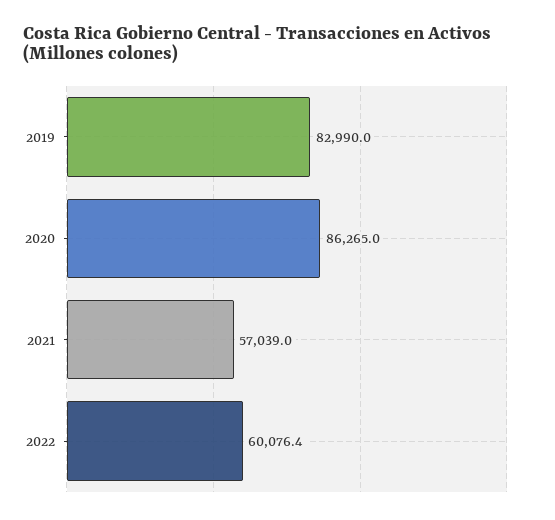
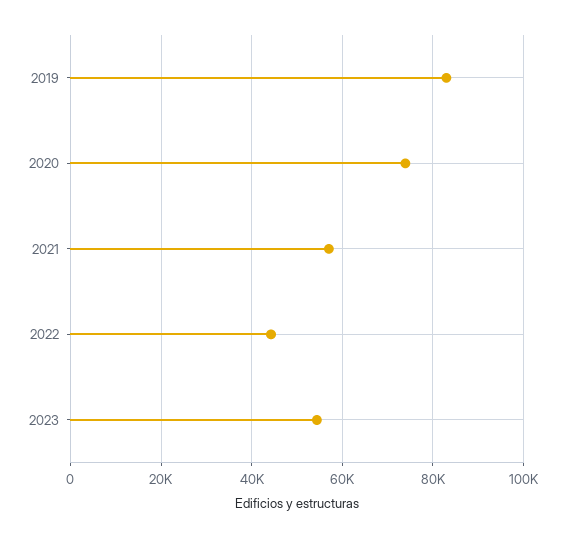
2020: 86265 -> 74000
2022: 60076.4 -> 44000
2023: none -> 54000

